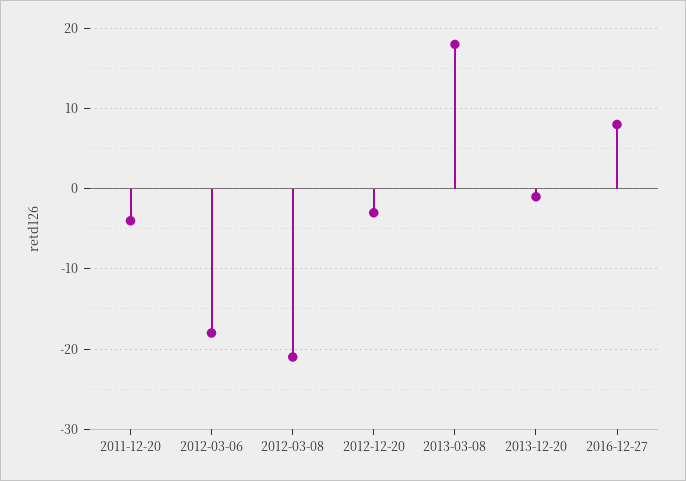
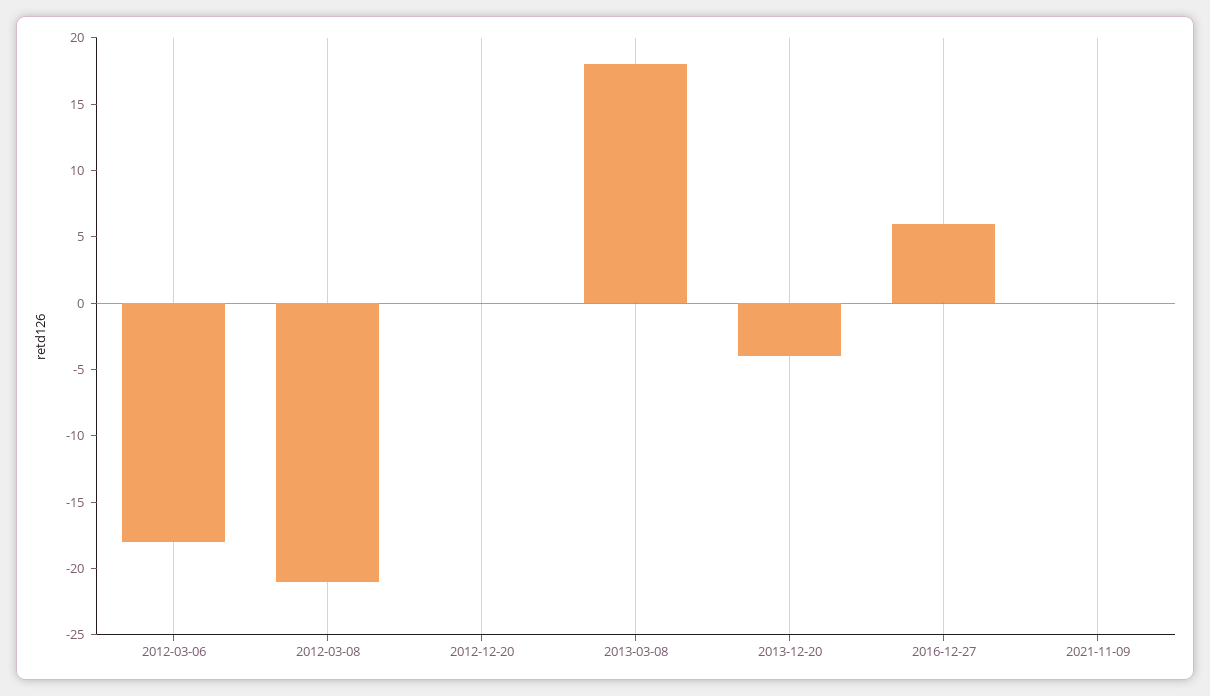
2011-12-20: -4 -> none
2012-12-20: -3 -> 0
2013-12-20: -1 -> -4
2016-12-27: 8 -> 6
2021-11-09: none -> 0

